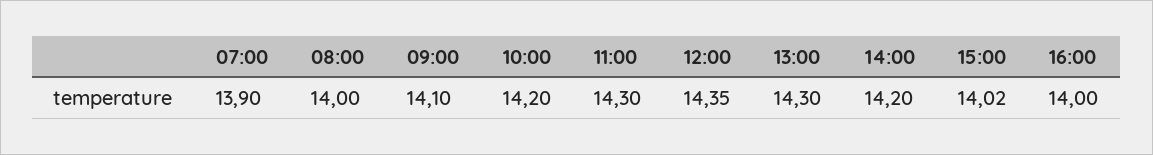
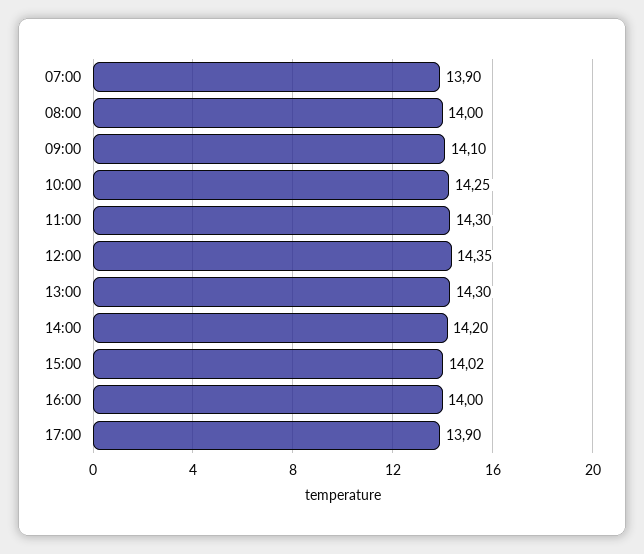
10:00: 14.2 -> 14.25
17:00: none -> 13.9

